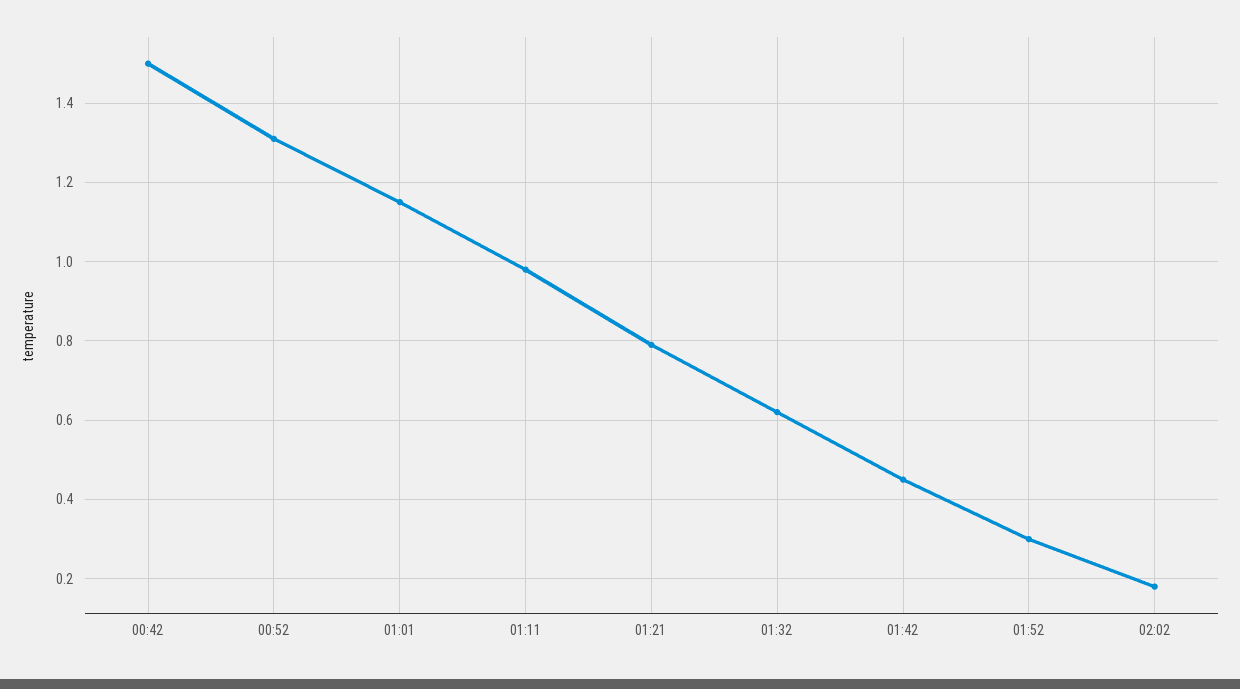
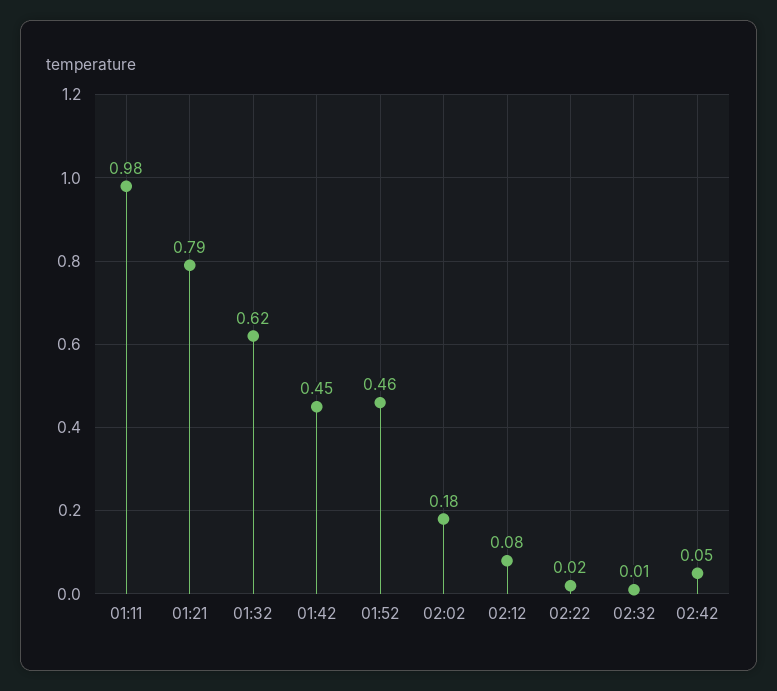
00:42: 1.5 -> none
00:52: 1.3 -> none
01:01: 1.15 -> none
01:52: 0.3 -> 0.46
02:12: none -> 0.08
02:22: none -> 0.02
02:32: none -> 0.01
02:42: none -> 0.05

